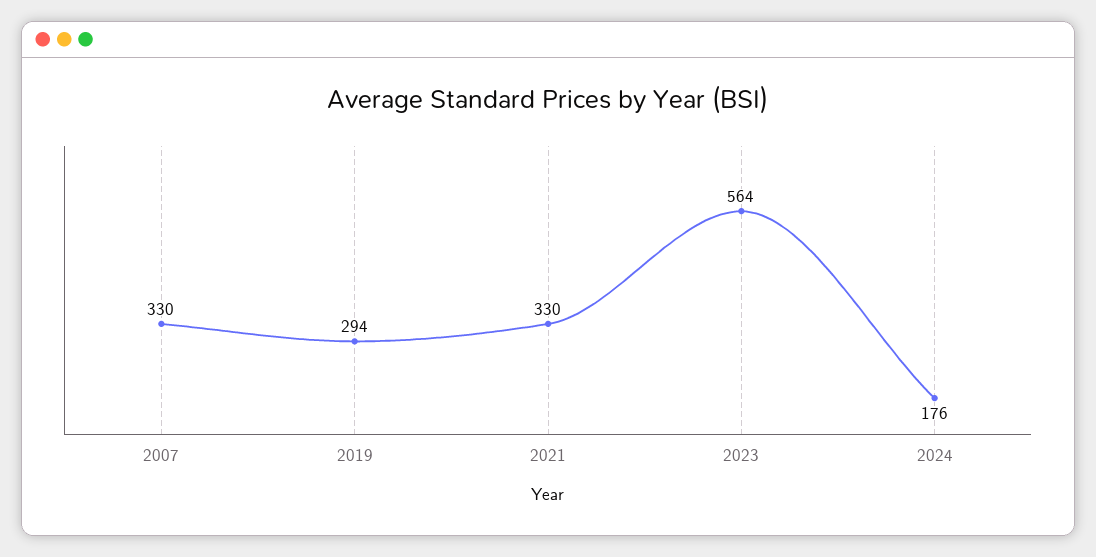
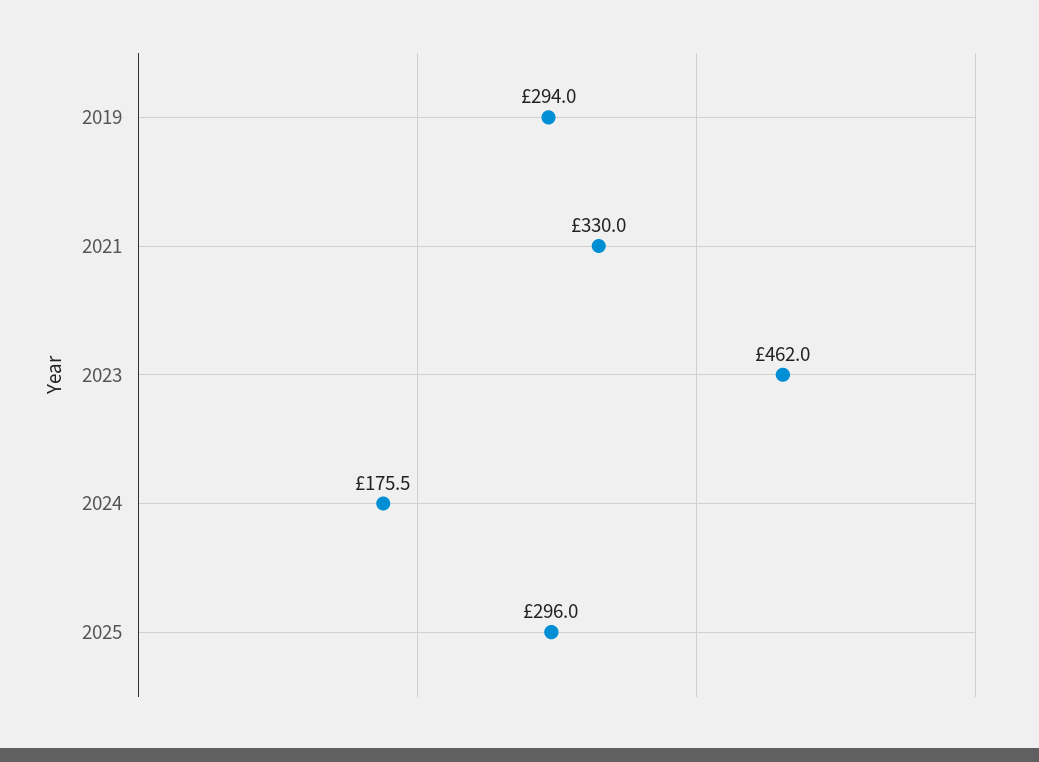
2007: 330 -> none
2023: 564 -> 462
2025: none -> 296

